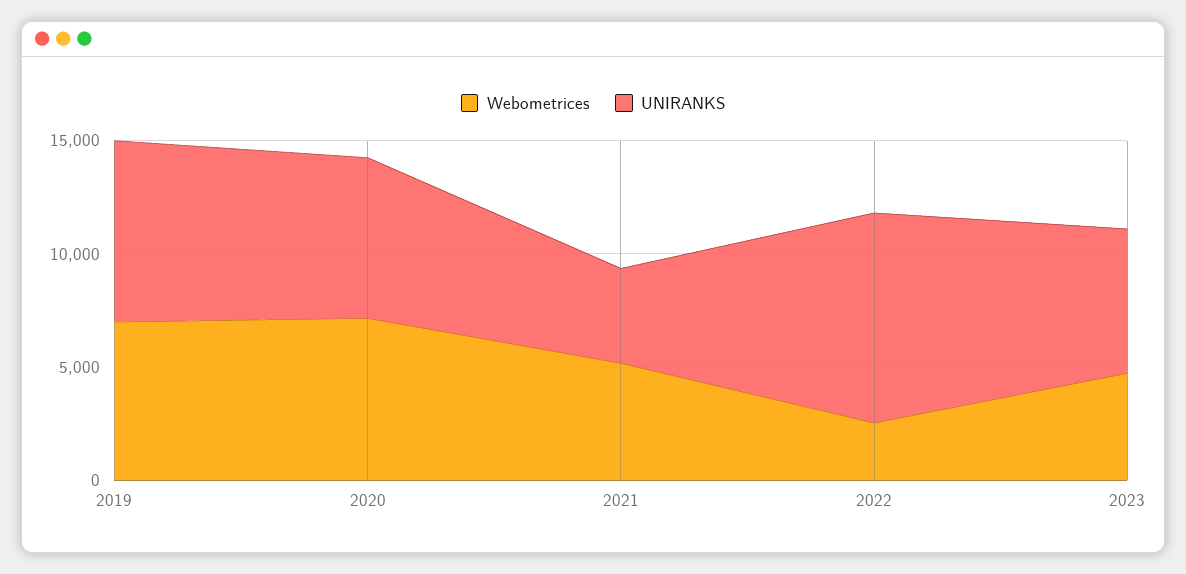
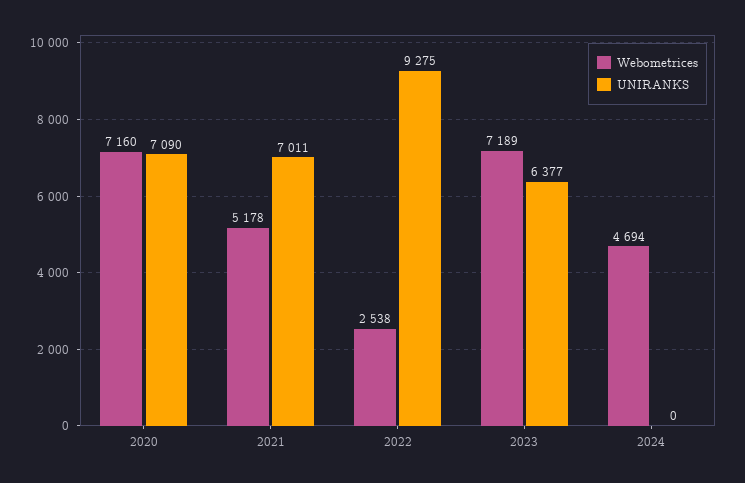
Webometrices, 2019: 7000 -> none
UNIRANKS, 2019: 8000 -> none
UNIRANKS, 2021: 4000 -> 7011
Webometrices, 2023: 5000 -> 7189
Webometrices, 2024: none -> 4694
UNIRANKS, 2024: none -> 0

